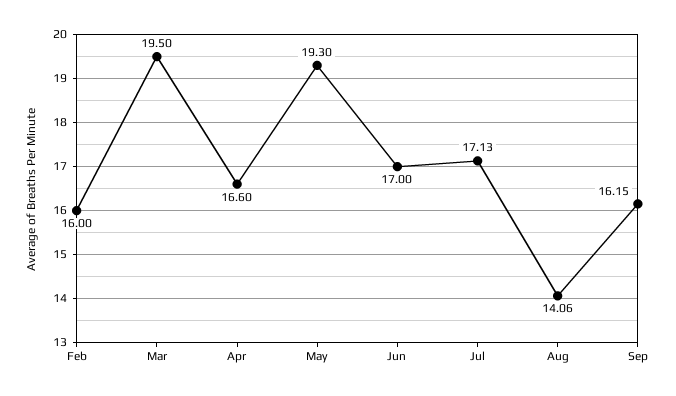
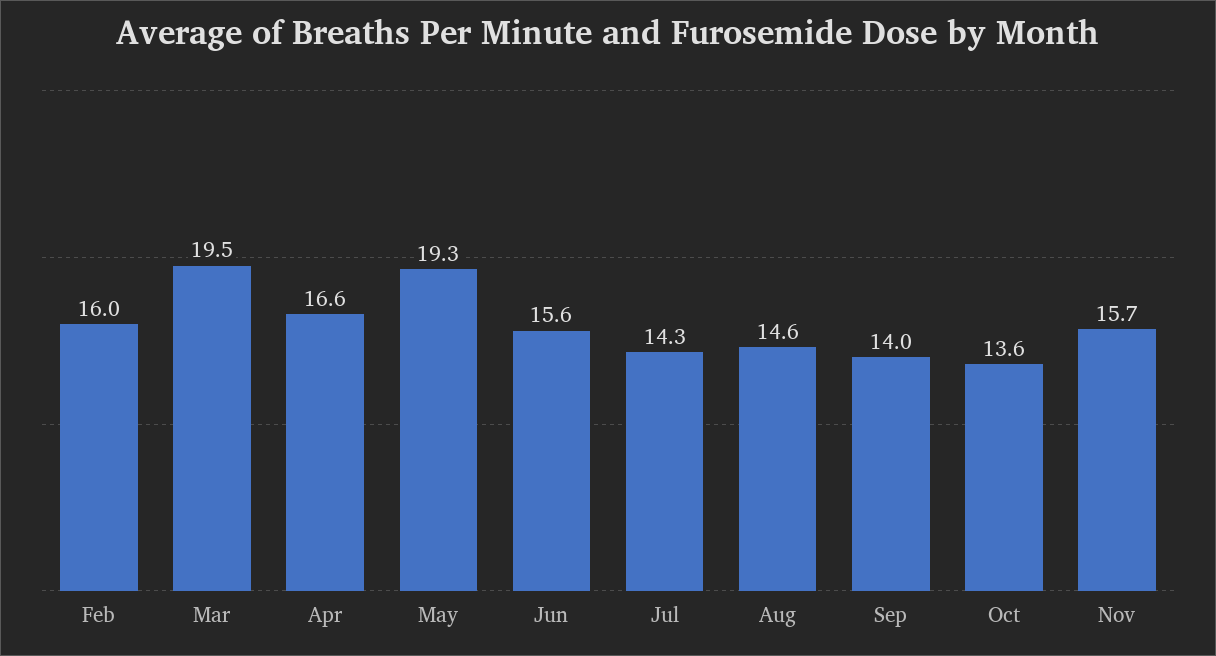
Jun: 17 -> 15.6
Jul: 17.13 -> 14.3
Aug: 14.06 -> 14.6
Sep: 16.15 -> 14
Oct: none -> 13.6
Nov: none -> 15.7

